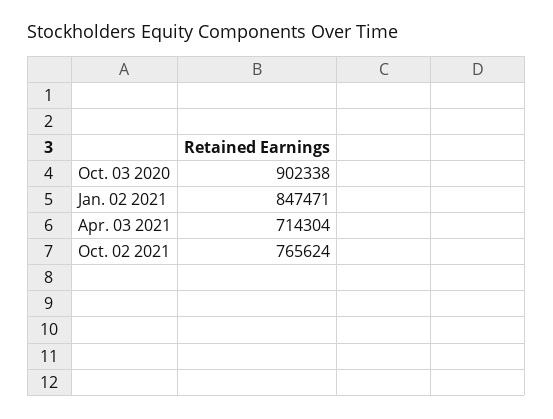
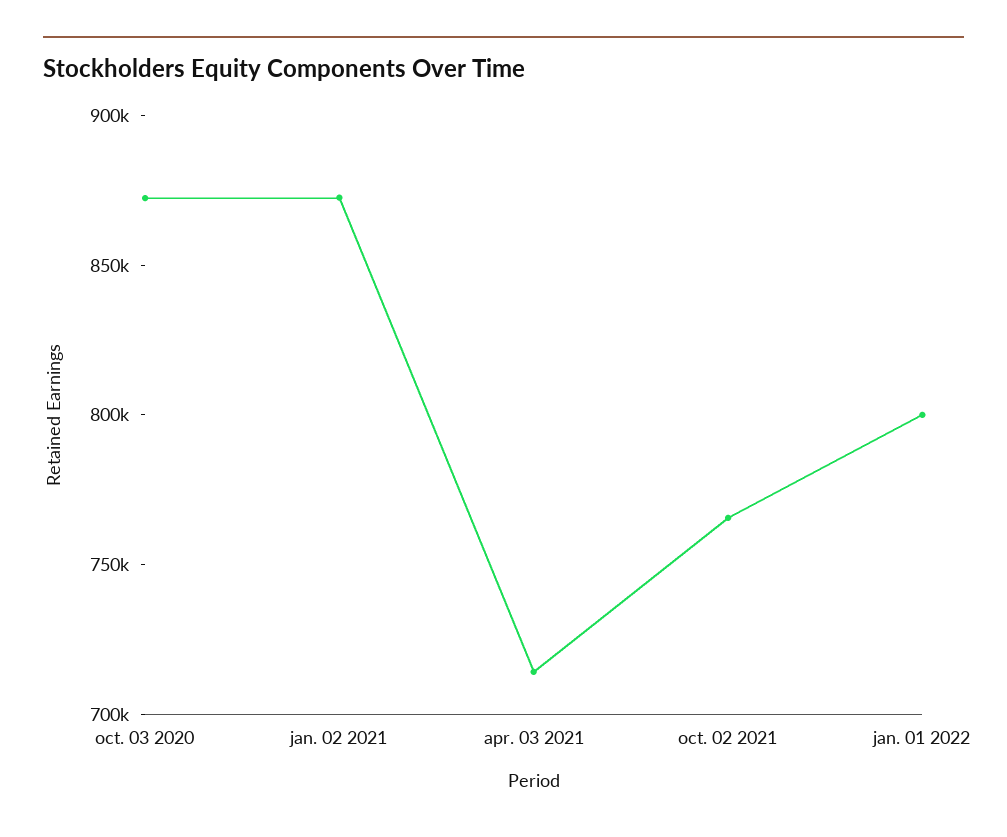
Oct. 03 2020: 902338 -> 870000
Jan. 02 2021: 847471 -> 870000
jan. 01 2022: none -> 800000

